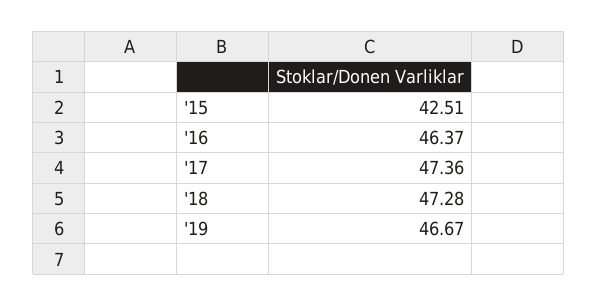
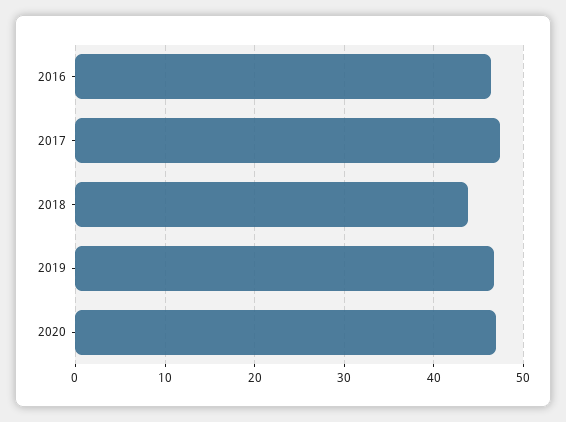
'15: 42.51 -> none
'18: 47.28 -> 44
2020: none -> 47

